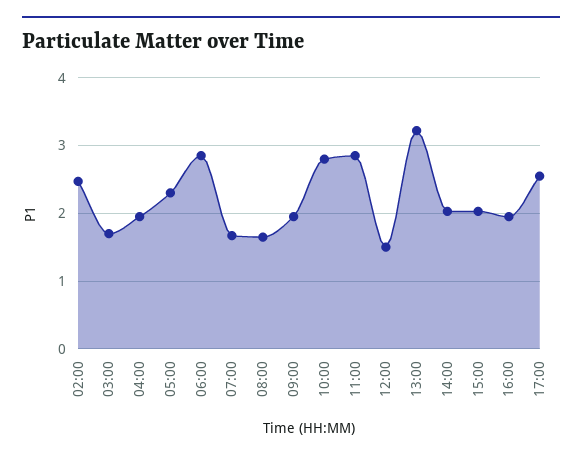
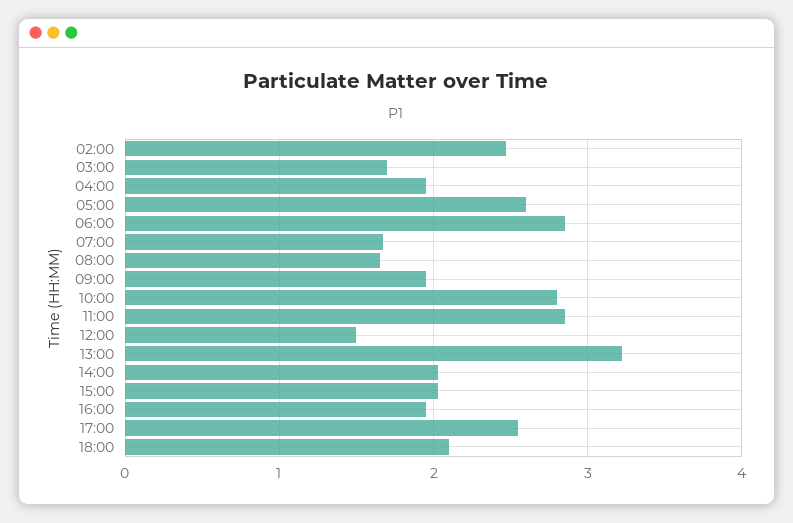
05:00: 2.3 -> 2.6
18:00: none -> 2.1

